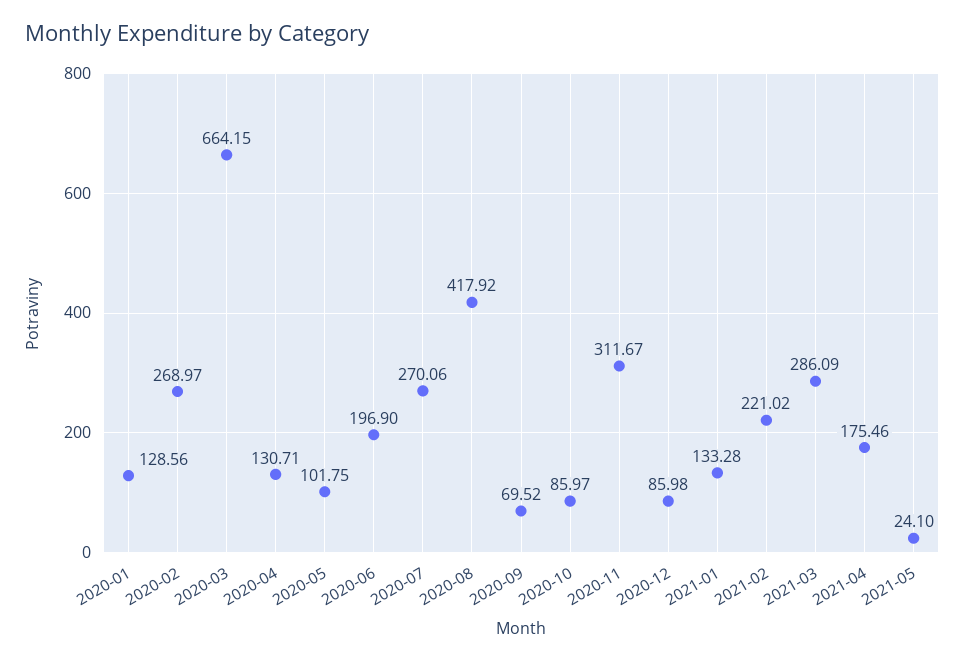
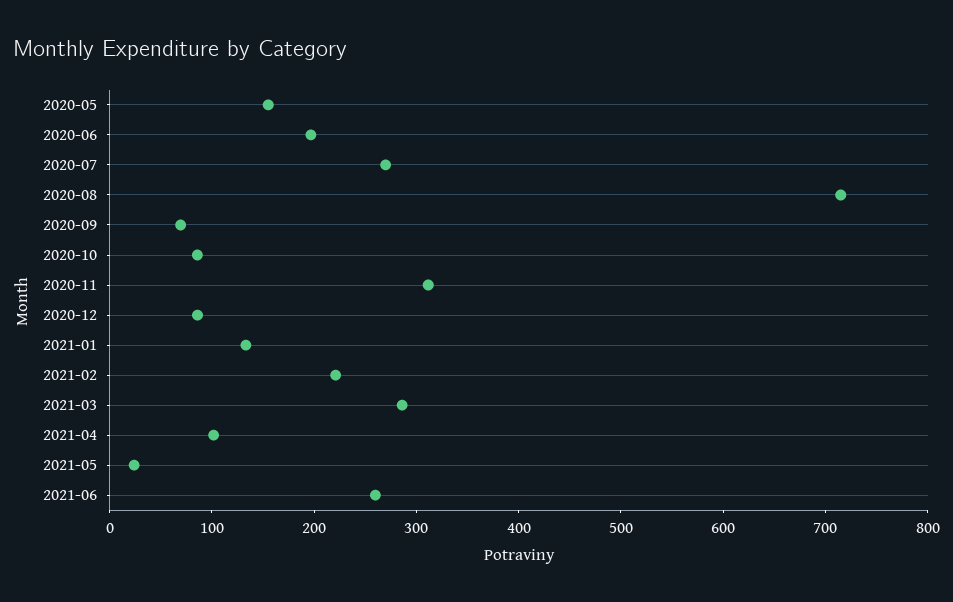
2020-01: 128.56 -> none
2020-02: 268.97 -> none
2020-03: 664.15 -> none
2020-04: 130.71 -> none
2020-05: 101.75 -> 160
2020-08: 417.92 -> 720
2021-04: 175.46 -> 100
2021-06: none -> 260

